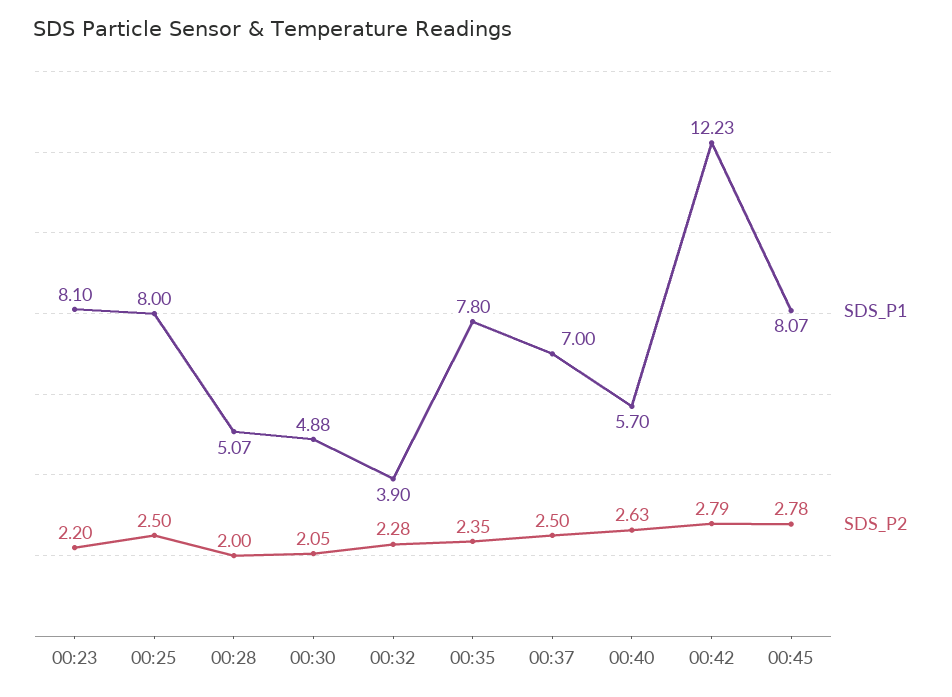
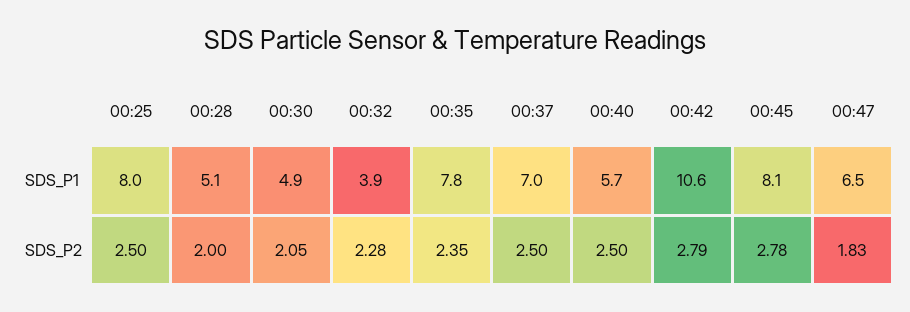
SDS_P1, 00:23: 8.1 -> none
SDS_P2, 00:23: 2.2 -> none
SDS_P2, 00:40: 2.63 -> 2.5
SDS_P1, 00:42: 12.23 -> 10.6
SDS_P1, 00:47: none -> 6.5
SDS_P2, 00:47: none -> 1.83

